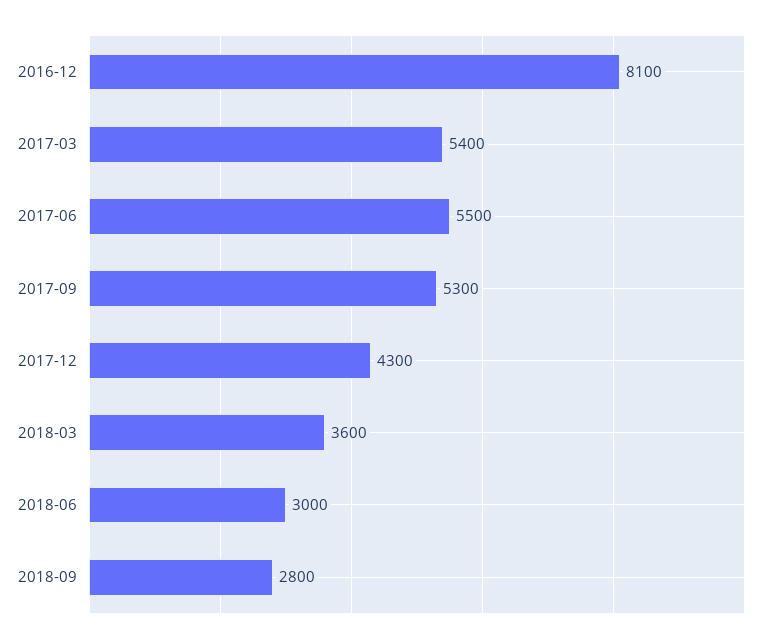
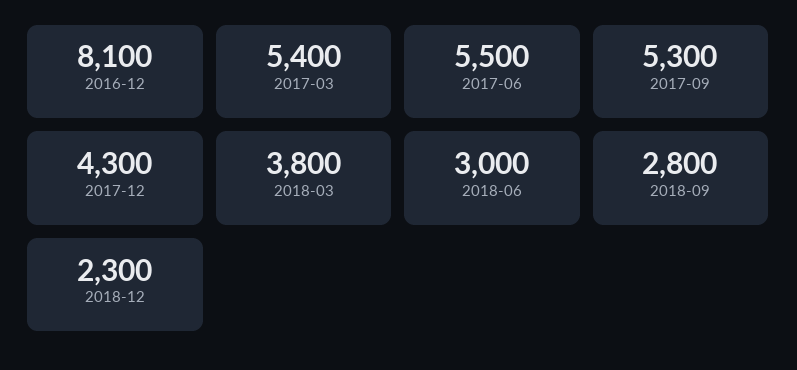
2018-03: 3600 -> 3800
2018-12: none -> 2300

